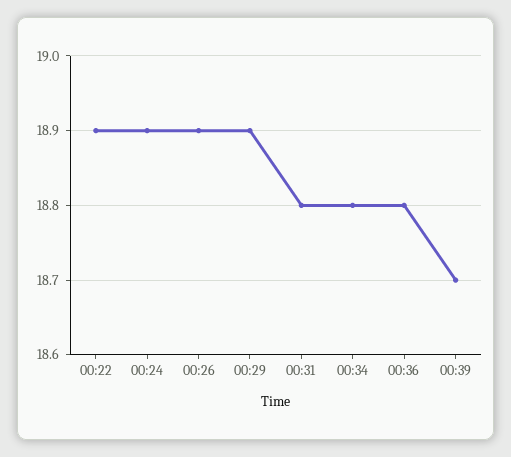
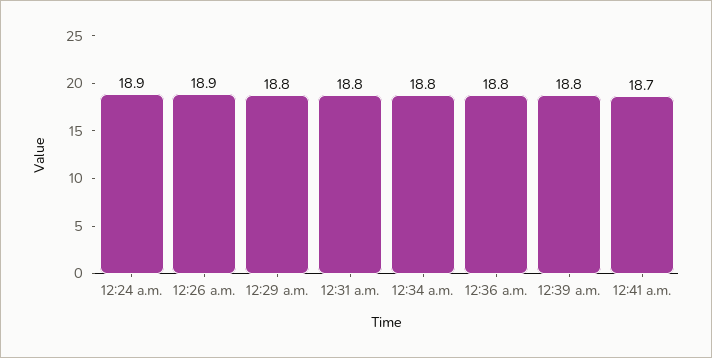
00:22: 18.9 -> none
00:29: 18.9 -> 18.8
00:39: 18.7 -> 18.8
12:41 a.m.: none -> 18.7

